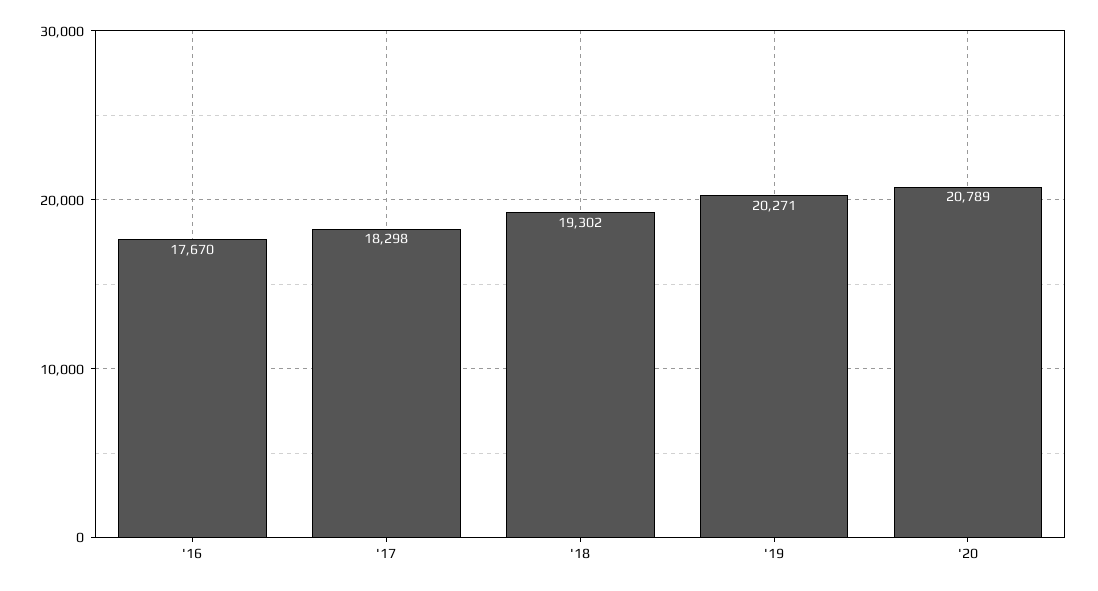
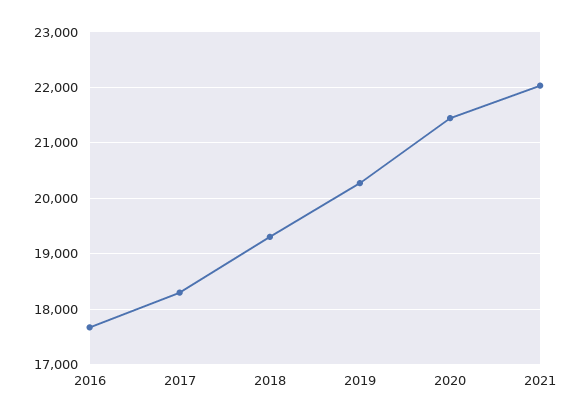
'20: 20789 -> 21400
2021: none -> 22000

